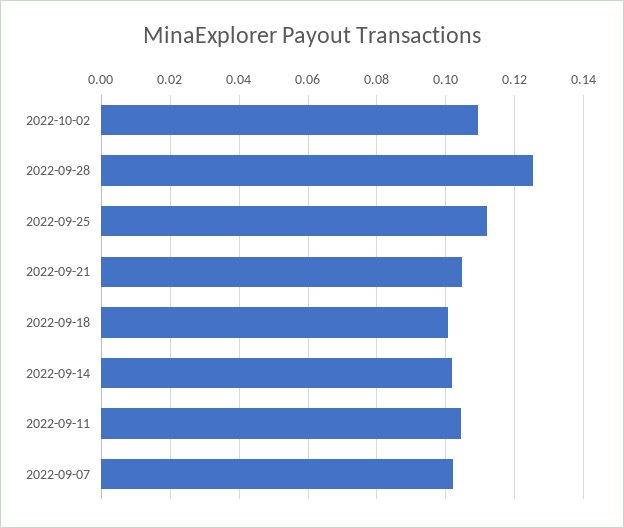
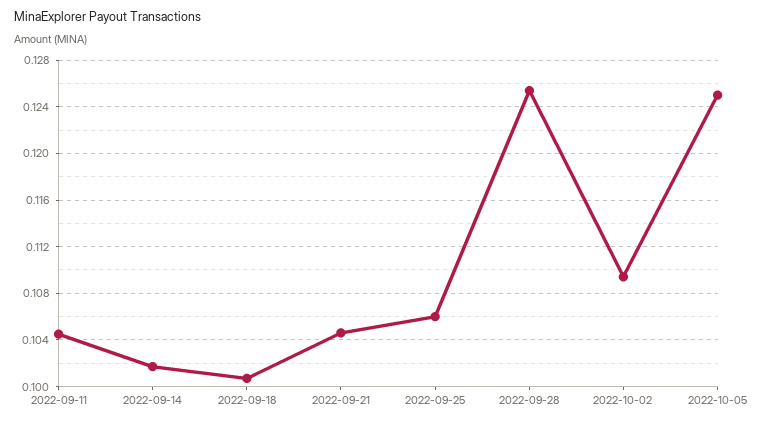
2022-09-25: 0.112 -> 0.106
2022-09-07: 0.102 -> none
2022-10-05: none -> 0.125

